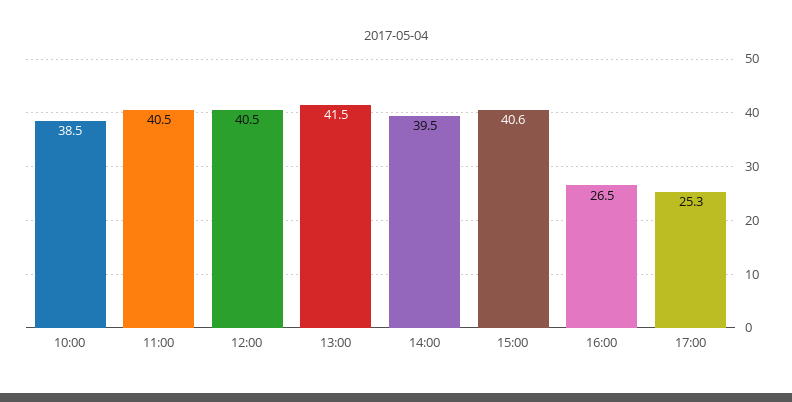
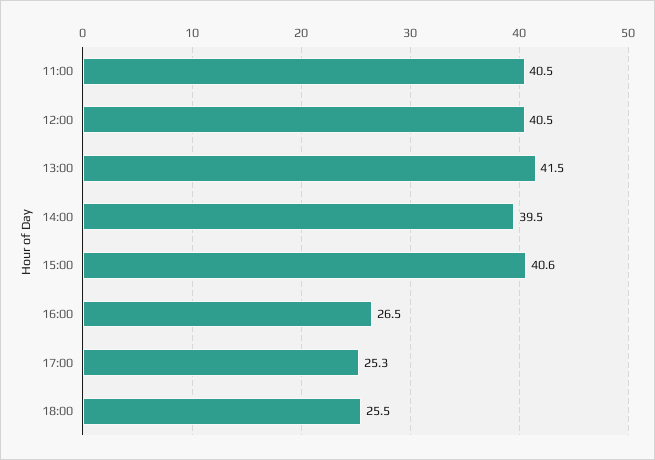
10:00: 38.5 -> none
18:00: none -> 25.5

